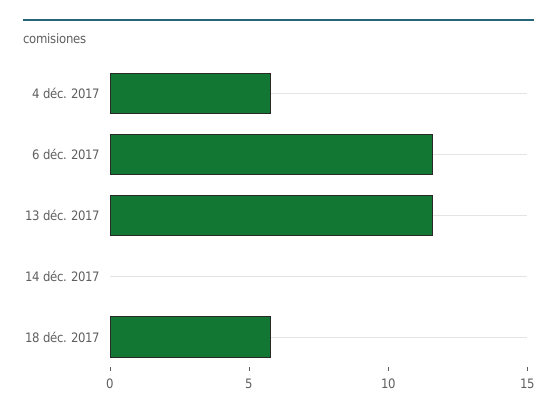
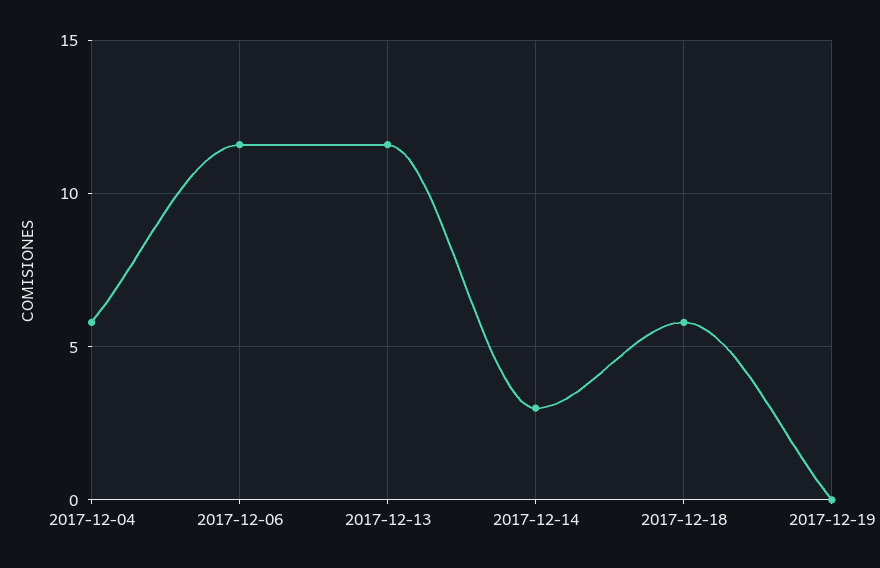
14 déc. 2017: 0 -> 3
2017-12-19: none -> 0

